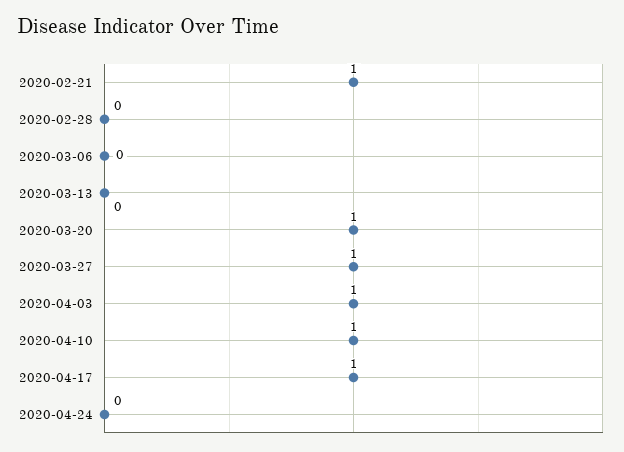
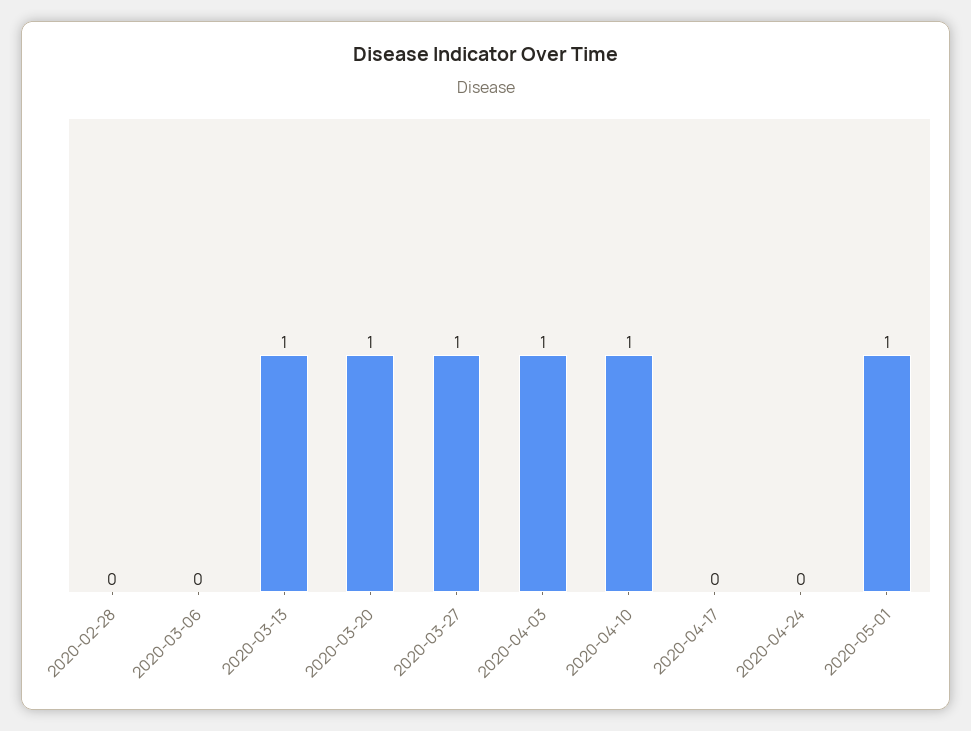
2020-02-21: 1 -> none
2020-03-13: 0 -> 1
2020-04-17: 1 -> 0
2020-05-01: none -> 1

